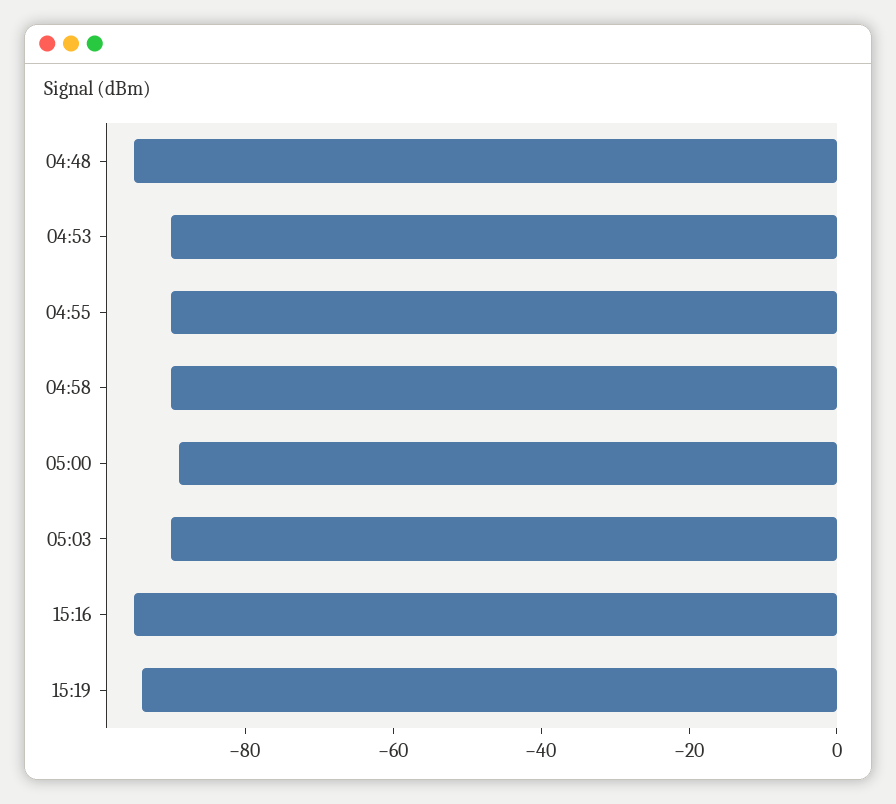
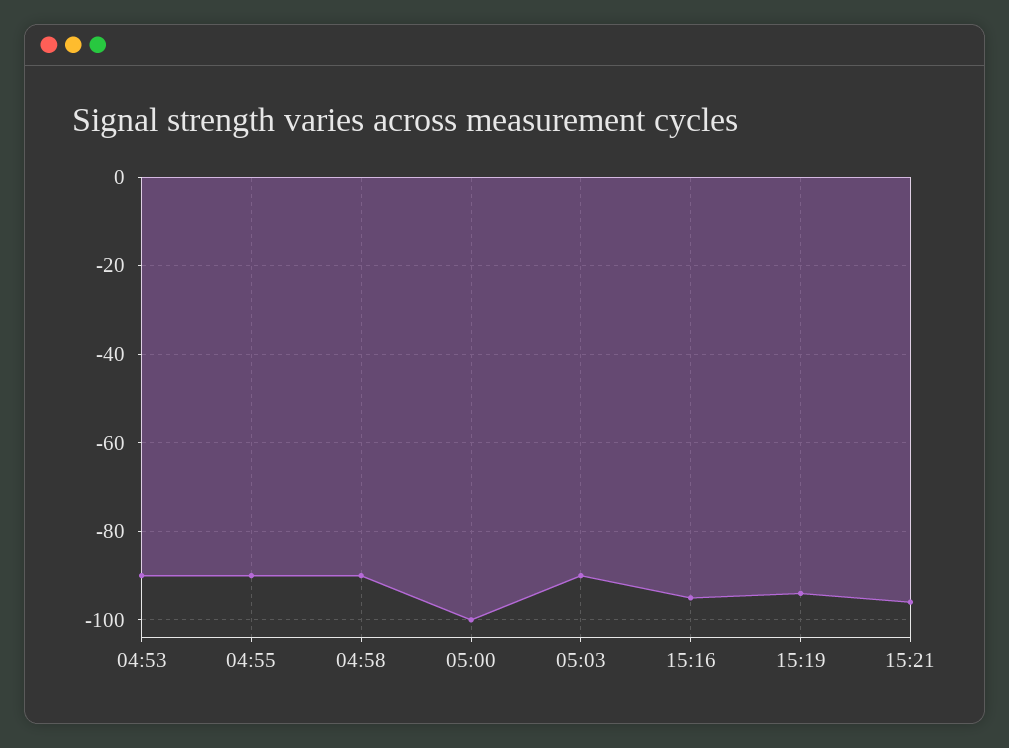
04:48: -95 -> none
05:00: -90 -> -100
15:21: none -> -95

